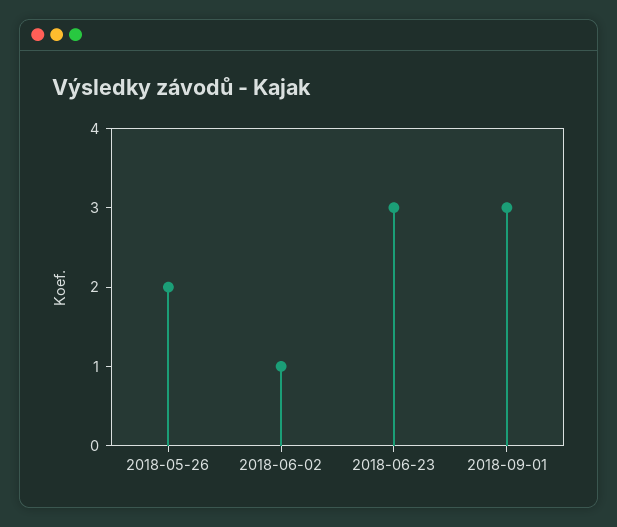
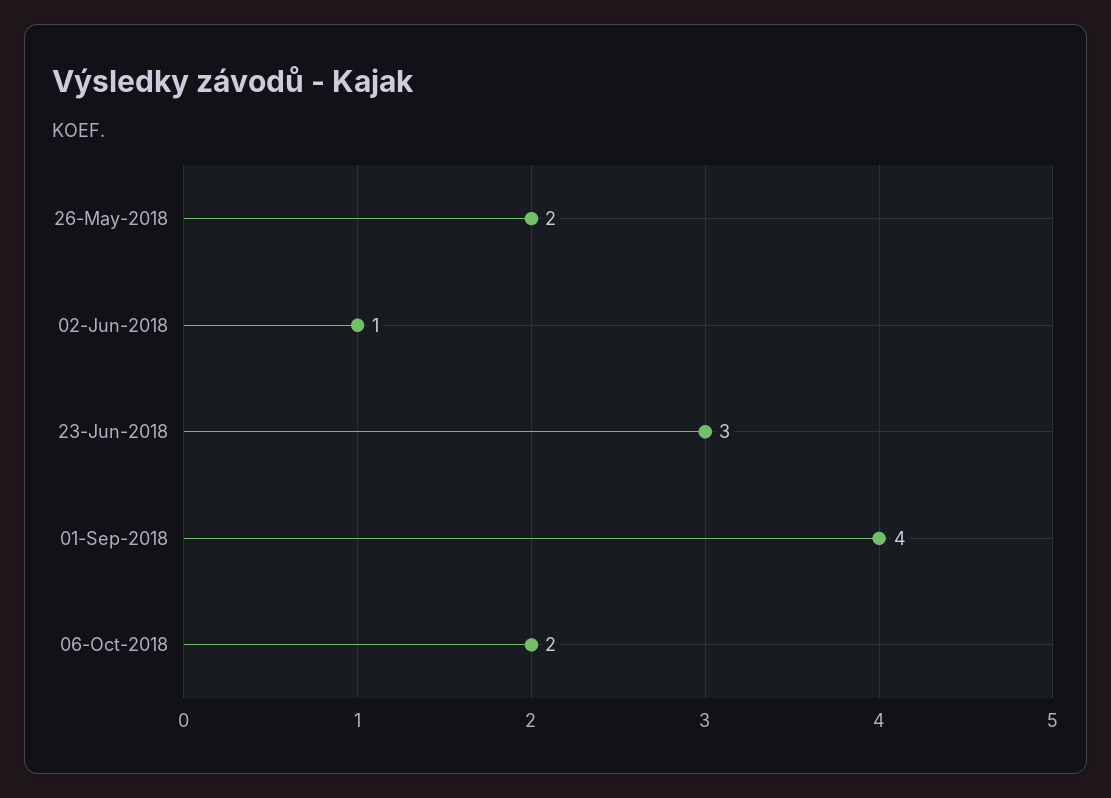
2018-09-01: 3 -> 4
06-Oct-2018: none -> 2

